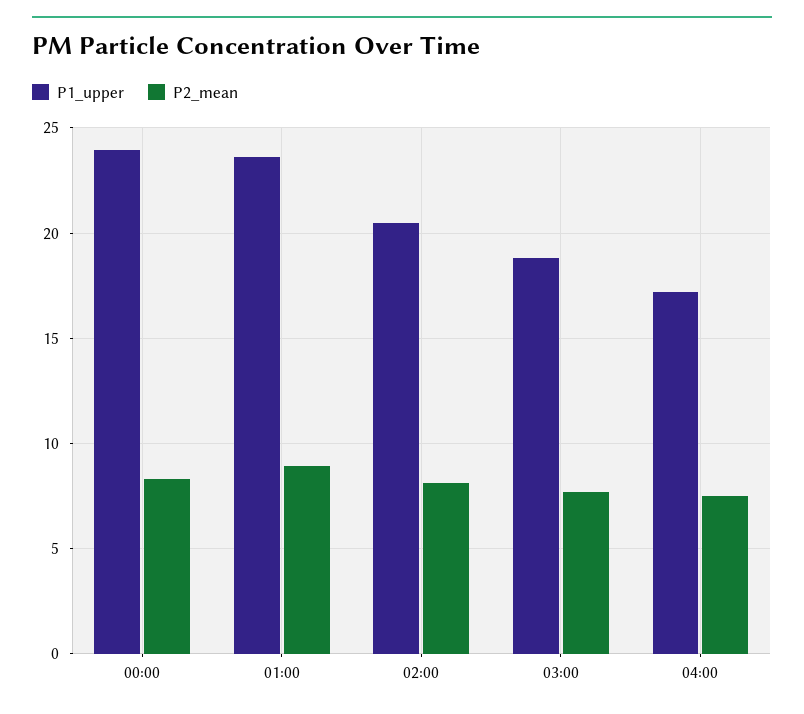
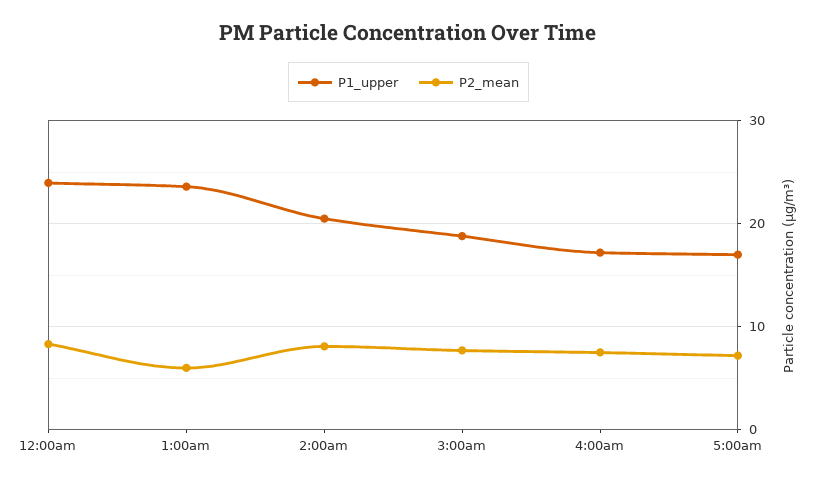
P2_mean, 01:00: 9 -> 6
P1_upper, 5:00am: none -> 17
P2_mean, 5:00am: none -> 7

